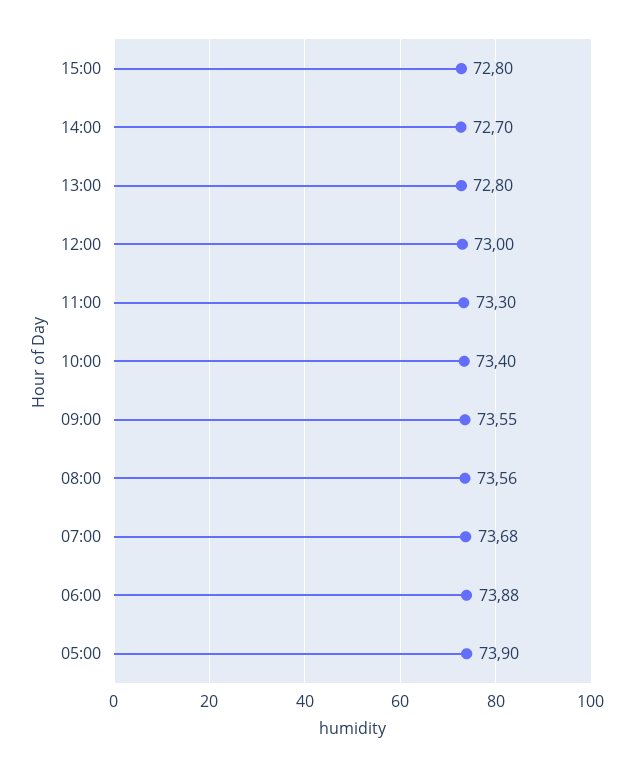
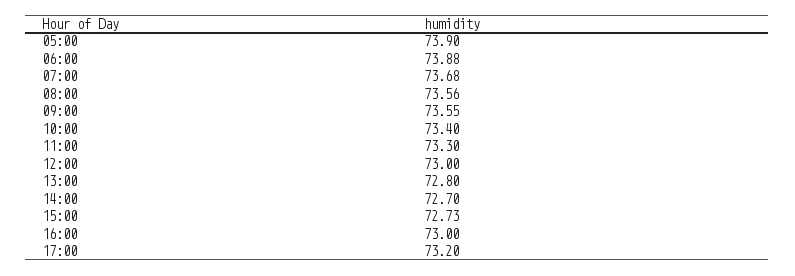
15:00: 72.8 -> 72.73
16:00: none -> 73
17:00: none -> 73.2

